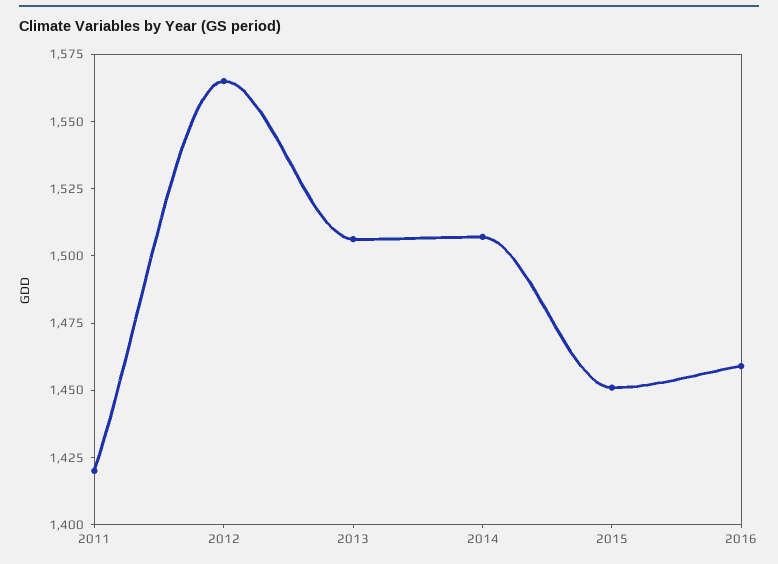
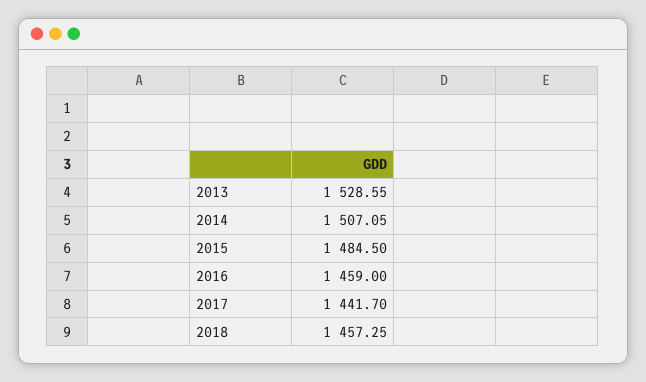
2011: 1420 -> none
2012: 1565 -> none
2013: 1505 -> 1528.55
2015: 1450 -> 1484.5
2017: none -> 1441.7
2018: none -> 1457.25

